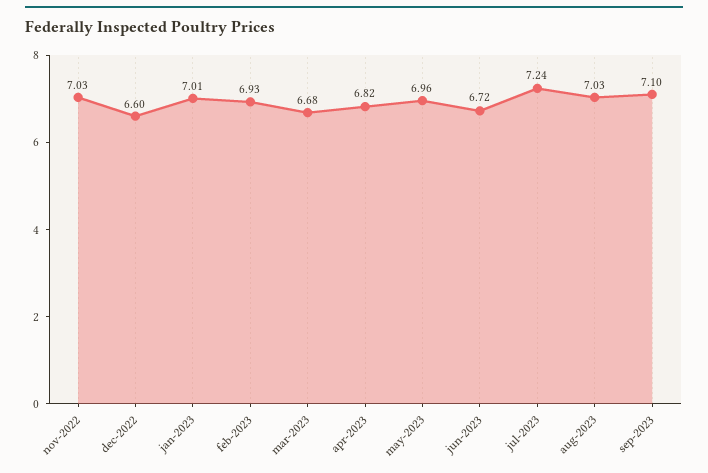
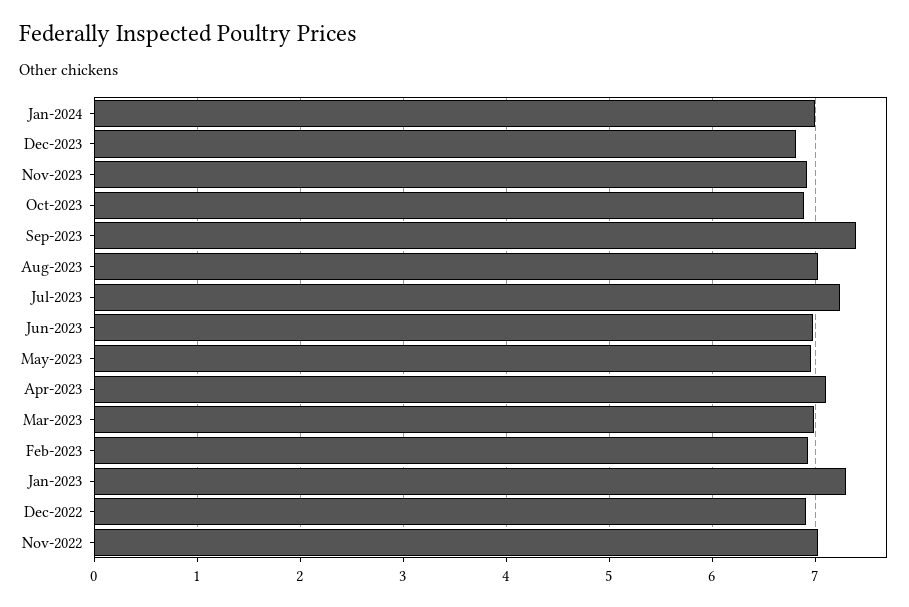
dec-2022: 6.6 -> 6.9
jan-2023: 7.01 -> 7.3
mar-2023: 6.68 -> 7
apr-2023: 6.82 -> 7.1
jun-2023: 6.72 -> 7
sep-2023: 7.1 -> 7.4
Jan-2024: none -> 7
Dec-2023: none -> 6.8
Nov-2023: none -> 6.9
Oct-2023: none -> 6.9

